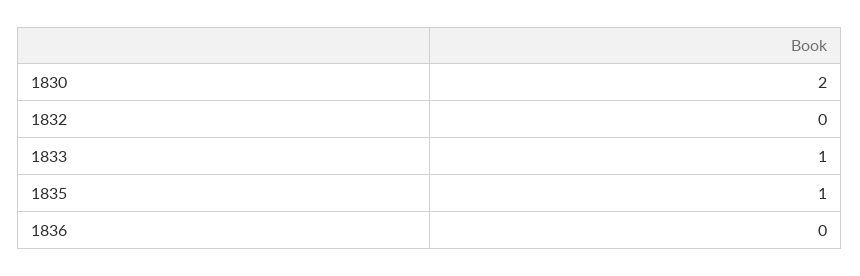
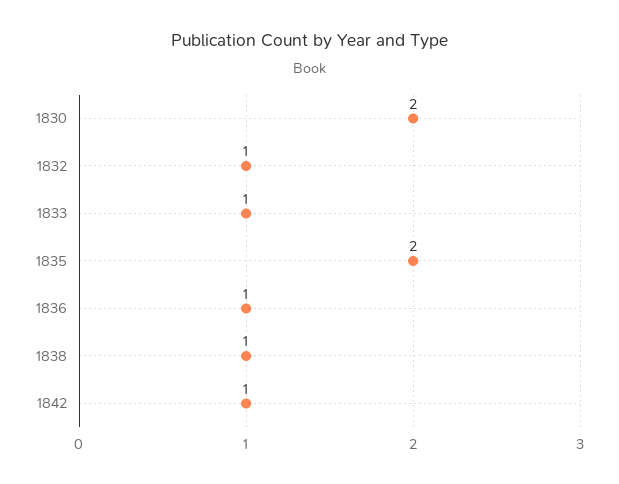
1832: 0 -> 1
1835: 1 -> 2
1836: 0 -> 1
1838: none -> 1
1842: none -> 1

